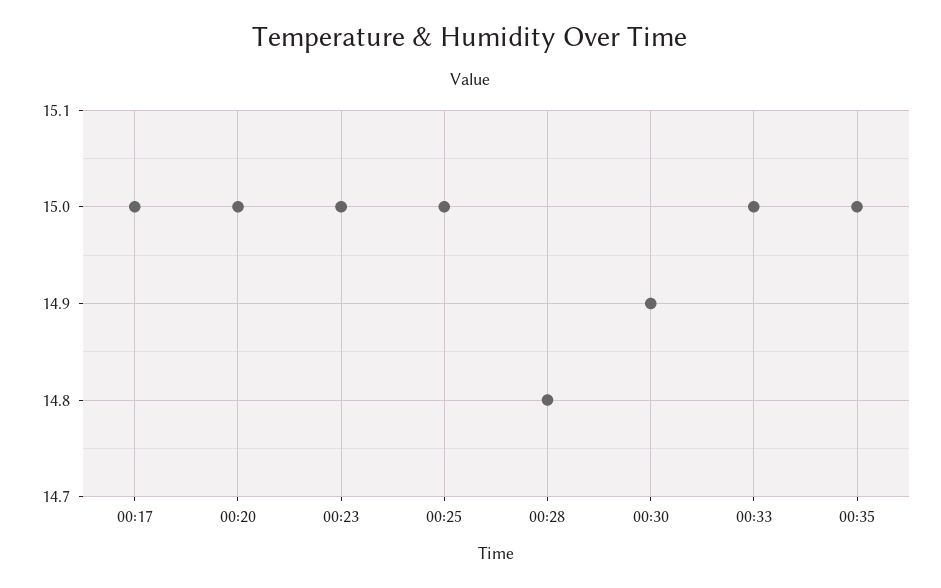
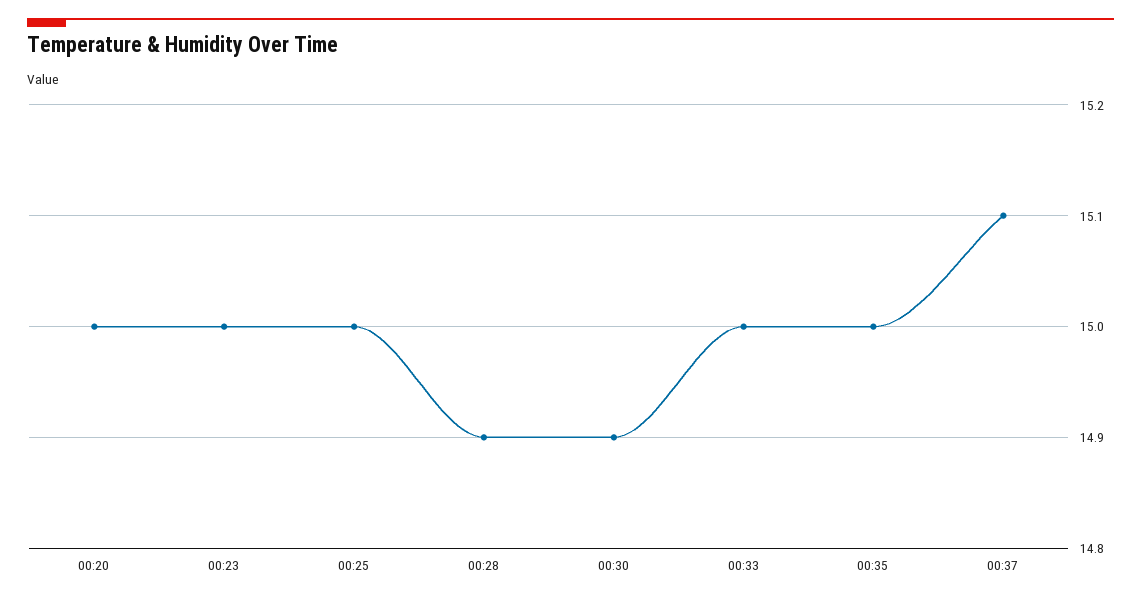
00:17: 15 -> none
00:28: 14.8 -> 14.9
00:37: none -> 15.1

